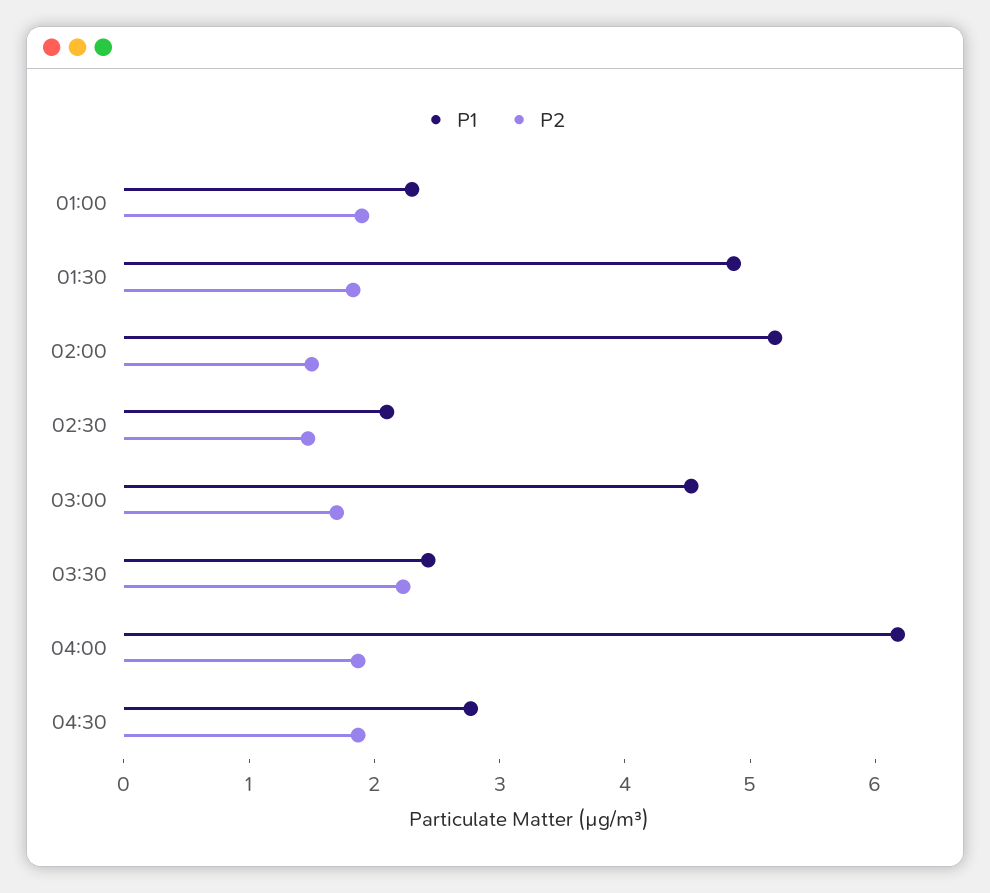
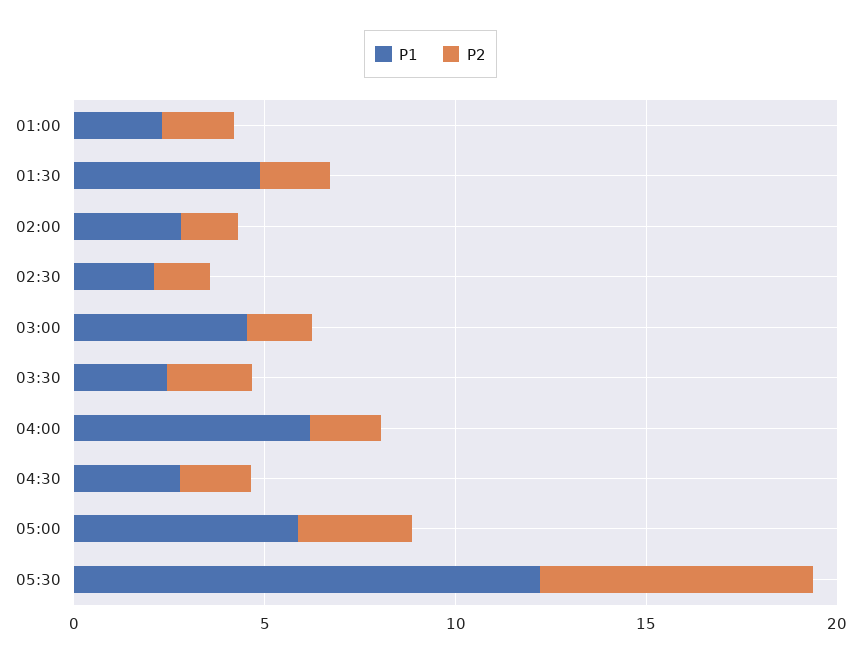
P1, 02:00: 5.2 -> 3
P1, 05:00: none -> 6
P2, 05:00: none -> 3
P1, 05:30: none -> 12
P2, 05:30: none -> 7

